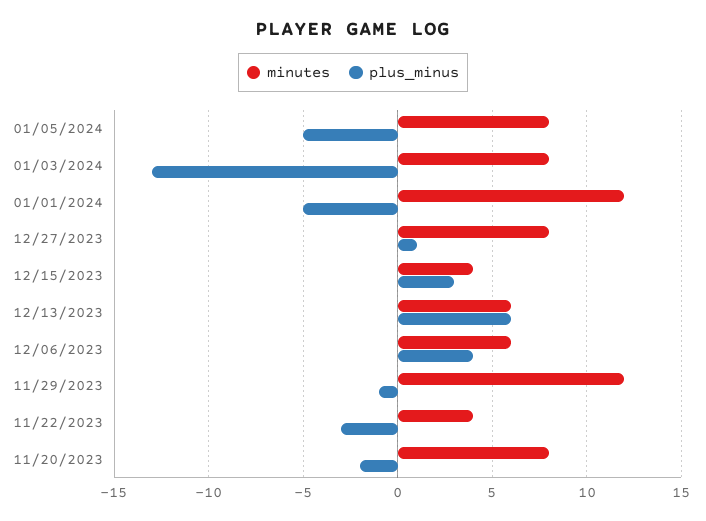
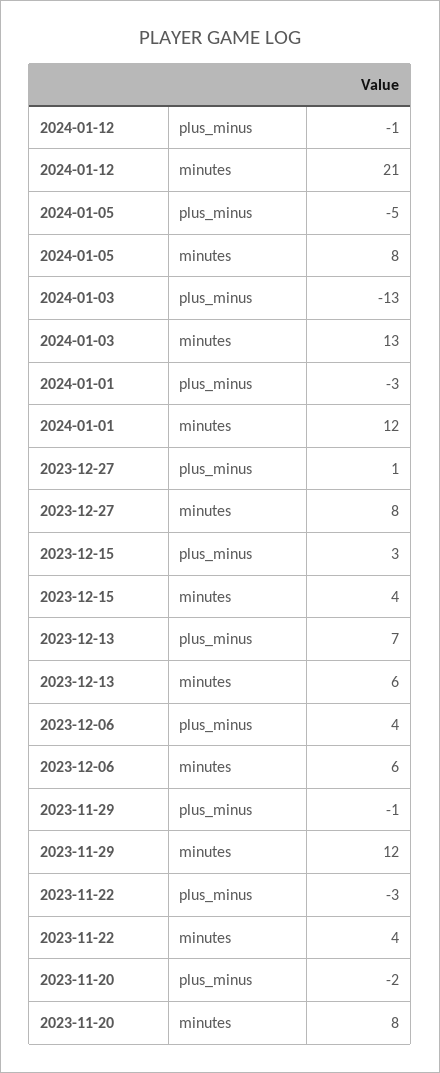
minutes, 01/03/2024: 8 -> 13
plus_minus, 01/01/2024: -5 -> -3
plus_minus, 12/13/2023: 6 -> 7
plus_minus, 2024-01-12: none -> -1
minutes, 2024-01-12: none -> 21

